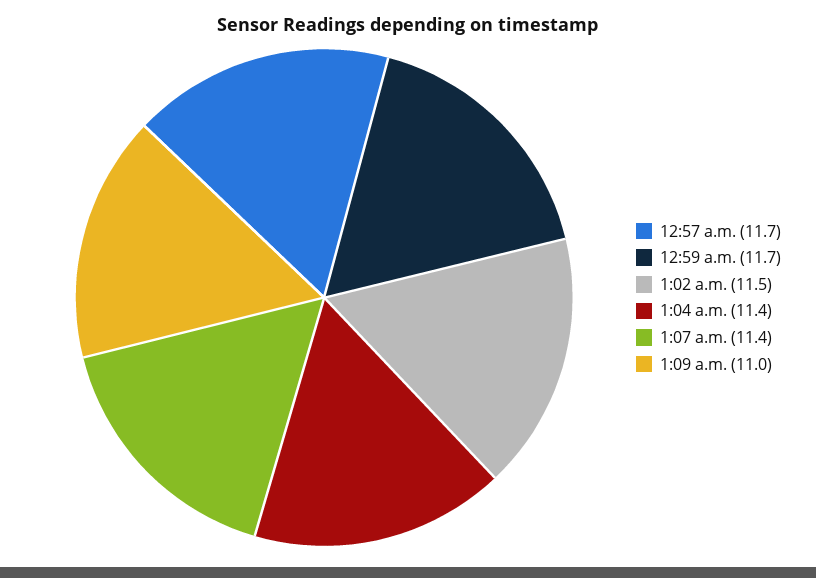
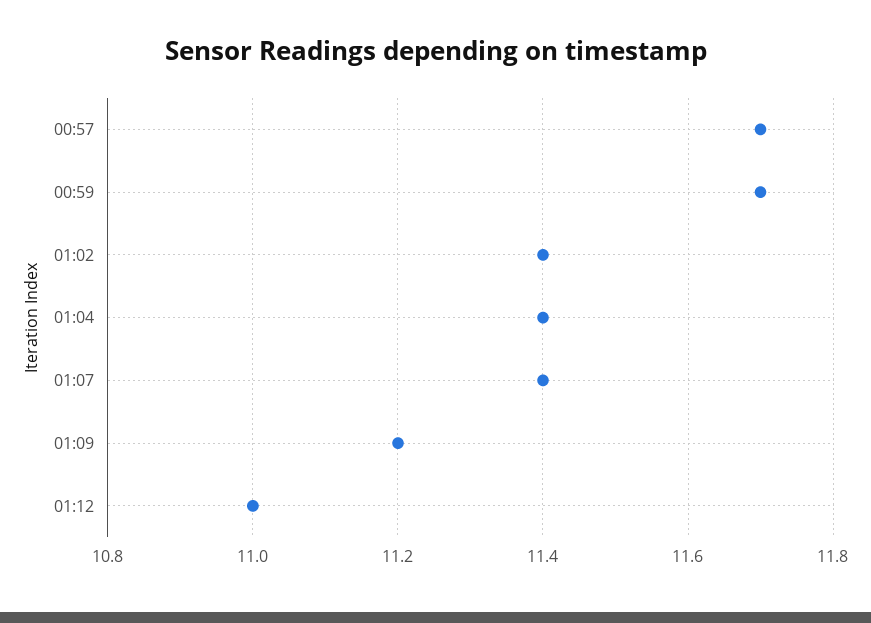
1:02 a.m.: 11.5 -> 11.4
1:09 a.m.: 11 -> 11.2
01:12: none -> 11

